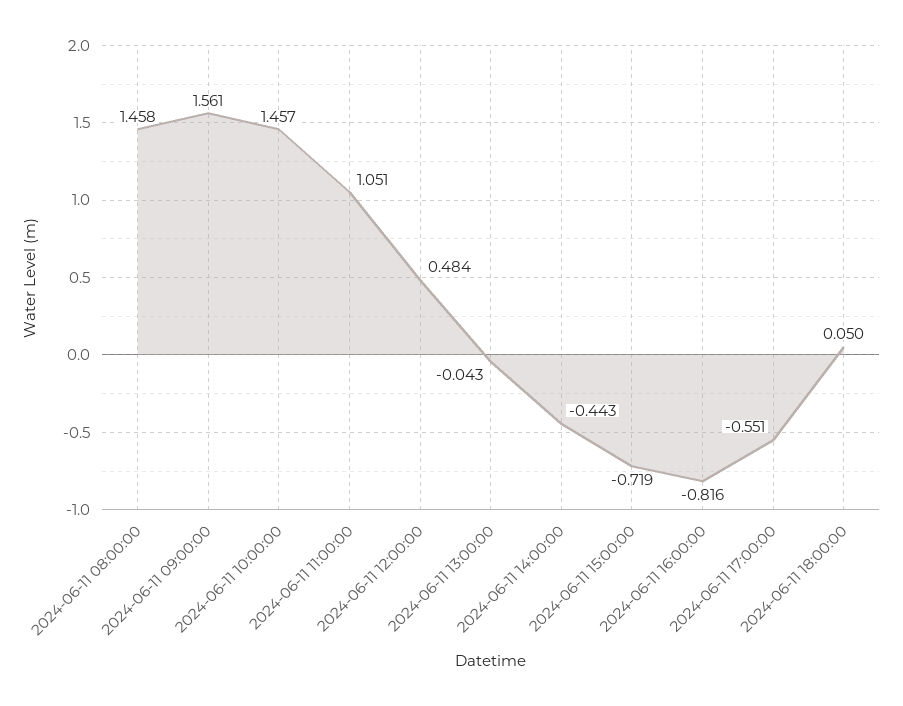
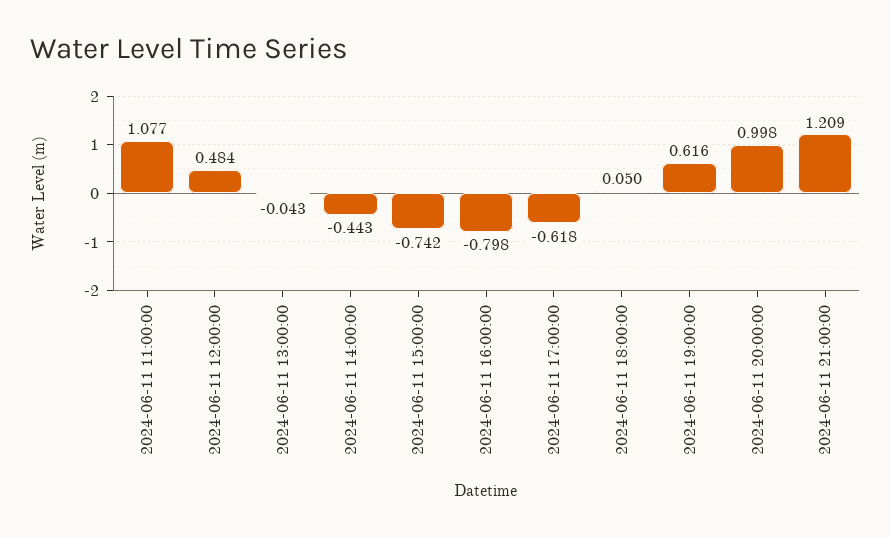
2024-06-11 08:00:00: 1.458 -> none
2024-06-11 09:00:00: 1.561 -> none
2024-06-11 10:00:00: 1.457 -> none
2024-06-11 11:00:00: 1.051 -> 1.077
2024-06-11 15:00:00: -0.719 -> -0.742
2024-06-11 16:00:00: -0.816 -> -0.798
2024-06-11 17:00:00: -0.551 -> -0.618
2024-06-11 19:00:00: none -> 0.616
2024-06-11 20:00:00: none -> 0.998
2024-06-11 21:00:00: none -> 1.209

